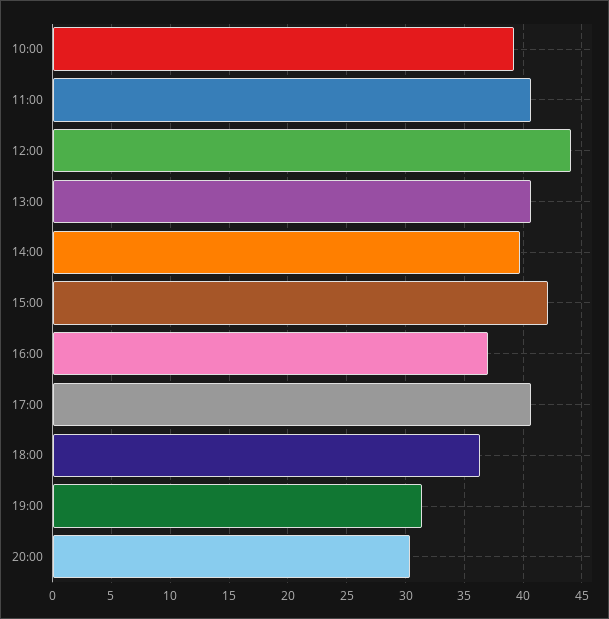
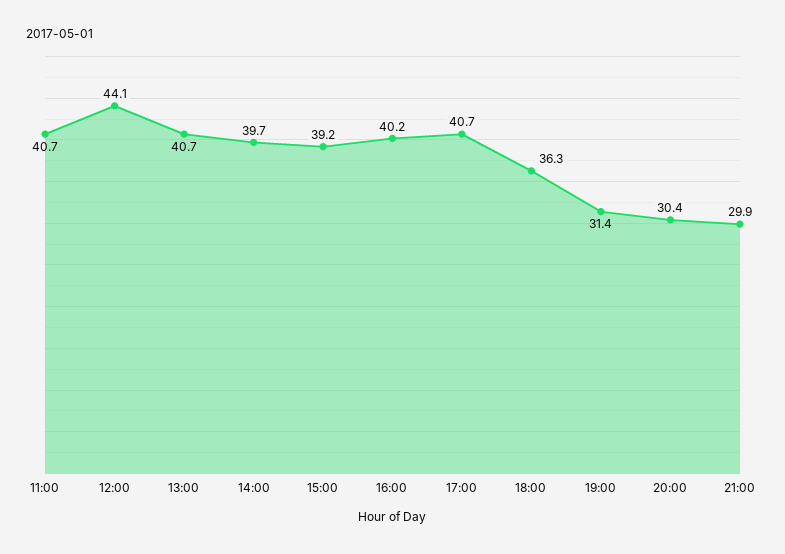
10:00: 39 -> none
15:00: 42 -> 39.2
16:00: 37 -> 40.2
21:00: none -> 29.9

